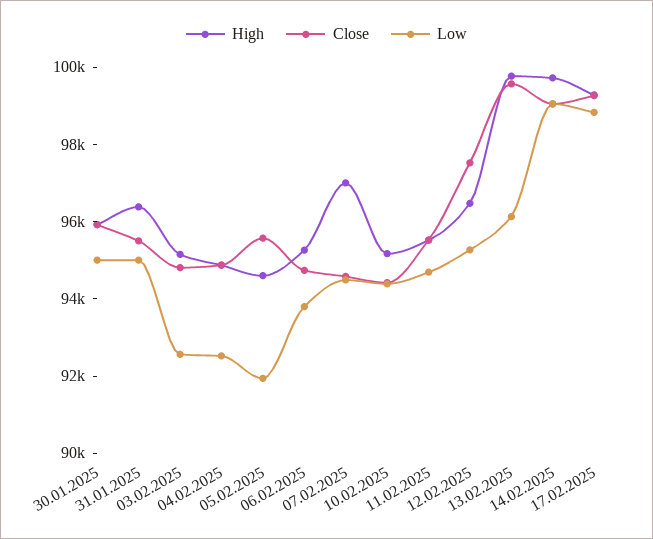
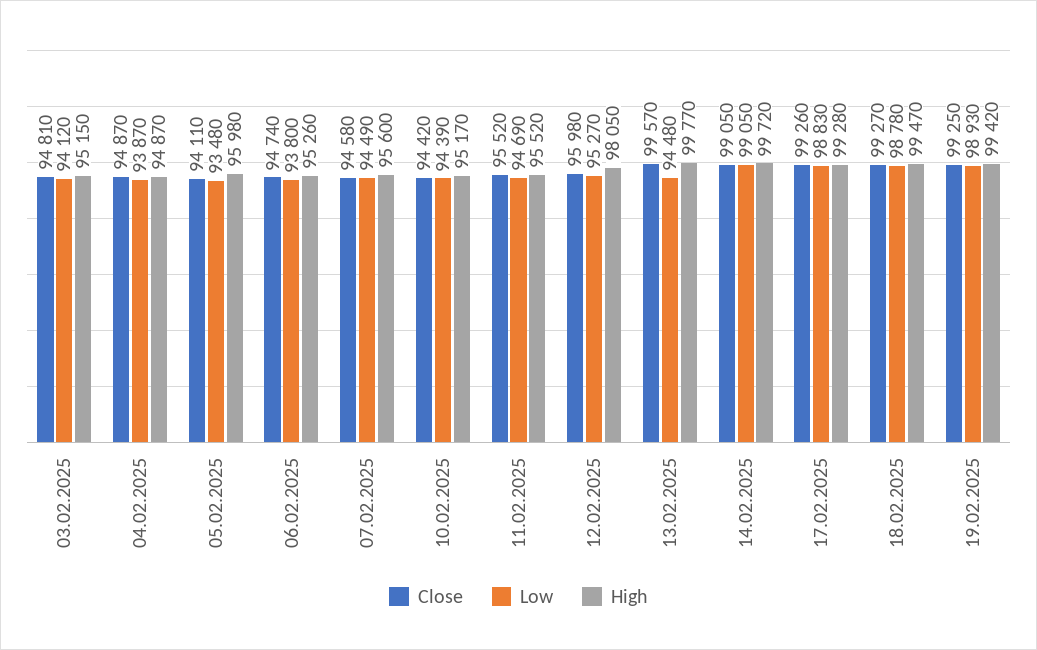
High, 30.01.2025: 96000 -> none
Close, 30.01.2025: 96000 -> none
Low, 30.01.2025: 95000 -> none
High, 31.01.2025: 96500 -> none
Close, 31.01.2025: 95500 -> none
Low, 31.01.2025: 95000 -> none
Low, 03.02.2025: 92500 -> 94120
Low, 04.02.2025: 92500 -> 93870
High, 05.02.2025: 94500 -> 95980
Close, 05.02.2025: 95500 -> 94110
Low, 05.02.2025: 92000 -> 93480
High, 07.02.2025: 97000 -> 95600
High, 12.02.2025: 96500 -> 98050
Close, 12.02.2025: 97500 -> 95980
Low, 13.02.2025: 96000 -> 94480
Close, 18.02.2025: none -> 99270
Low, 18.02.2025: none -> 98780
High, 18.02.2025: none -> 99470
Close, 19.02.2025: none -> 99250
Low, 19.02.2025: none -> 98930
High, 19.02.2025: none -> 99420

